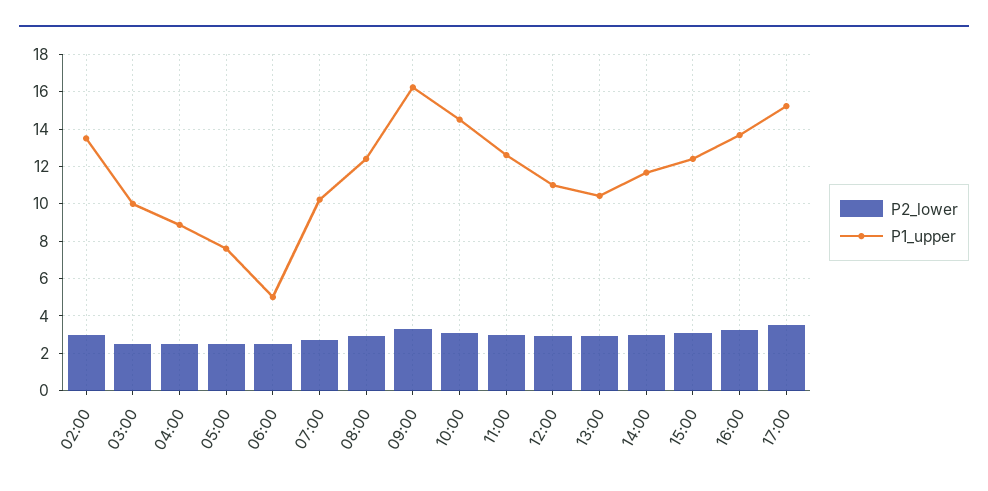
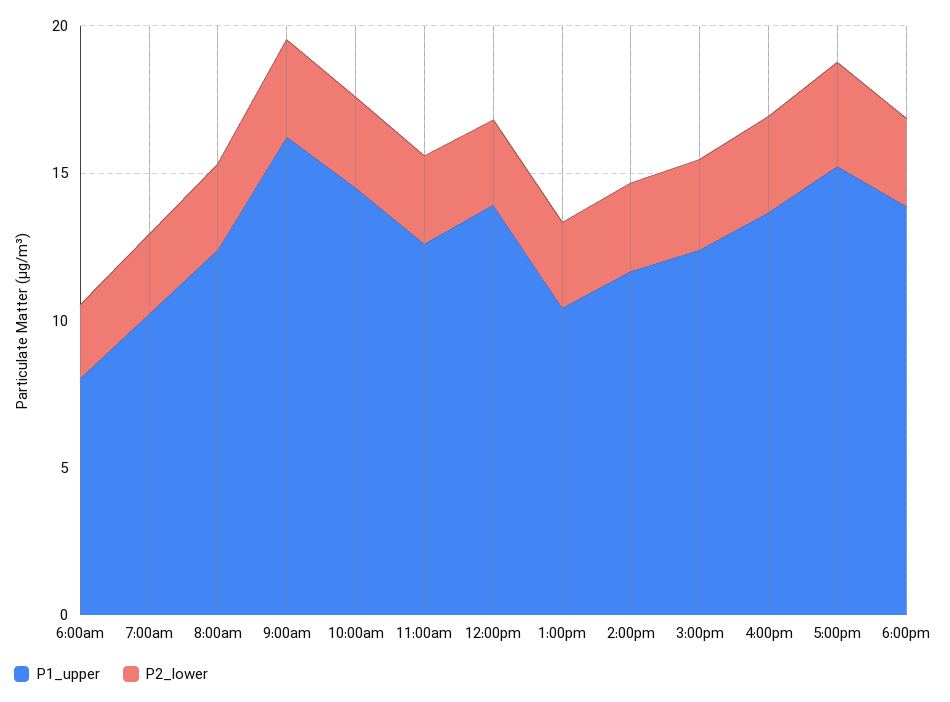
P2_lower, 02:00: 3 -> none
P1_upper, 02:00: 13.5 -> none
P2_lower, 03:00: 2.5 -> none
P1_upper, 03:00: 10 -> none
P2_lower, 04:00: 2.5 -> none
P1_upper, 04:00: 9 -> none
P2_lower, 05:00: 2.5 -> none
P1_upper, 05:00: 7.5 -> none
P1_upper, 06:00: 5 -> 8
P1_upper, 12:00: 11 -> 14
P1_upper, 6:00pm: none -> 14
P2_lower, 6:00pm: none -> 3

